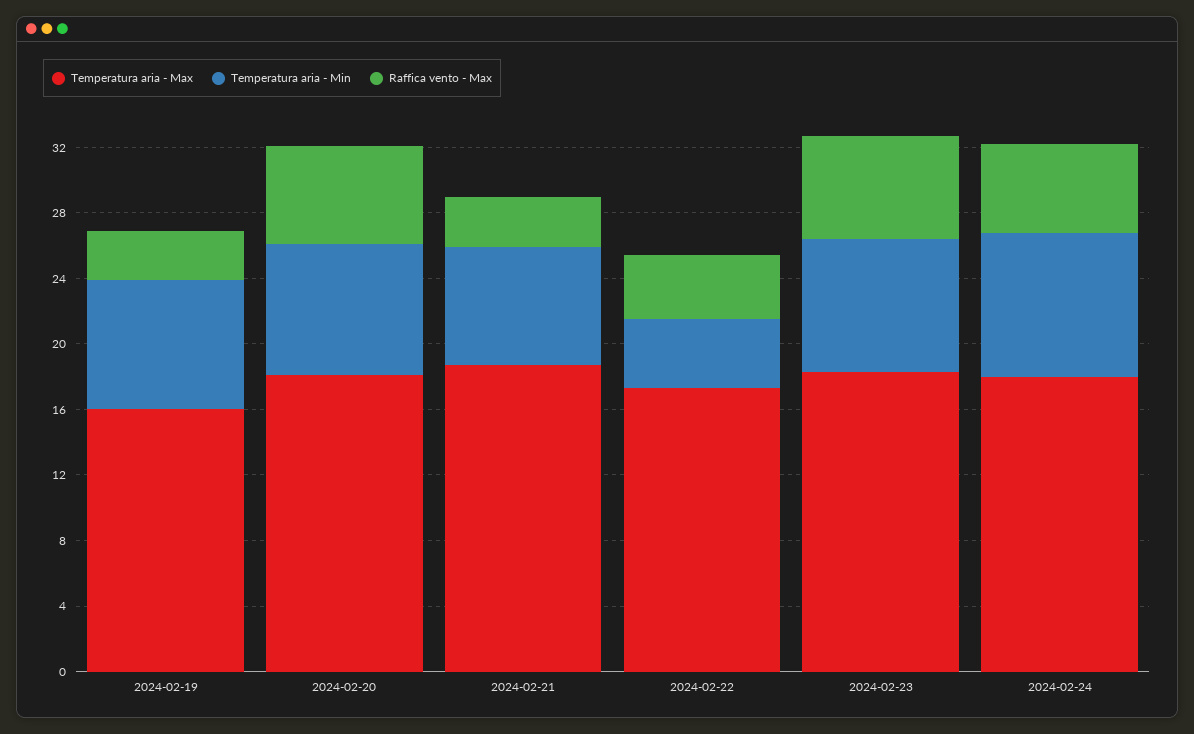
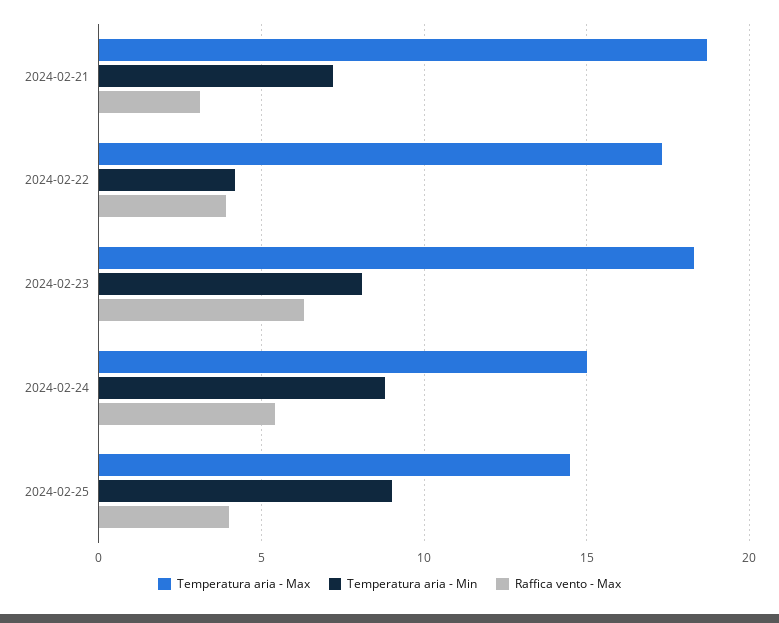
Temperatura aria - Max, 2024-02-19: 16 -> none
Temperatura aria - Min, 2024-02-19: 8 -> none
Raffica vento - Max, 2024-02-19: 3 -> none
Temperatura aria - Max, 2024-02-20: 18 -> none
Temperatura aria - Min, 2024-02-20: 8 -> none
Raffica vento - Max, 2024-02-20: 6 -> none
Temperatura aria - Max, 2024-02-24: 18 -> 15
Temperatura aria - Max, 2024-02-25: none -> 14.5
Temperatura aria - Min, 2024-02-25: none -> 9
Raffica vento - Max, 2024-02-25: none -> 4

